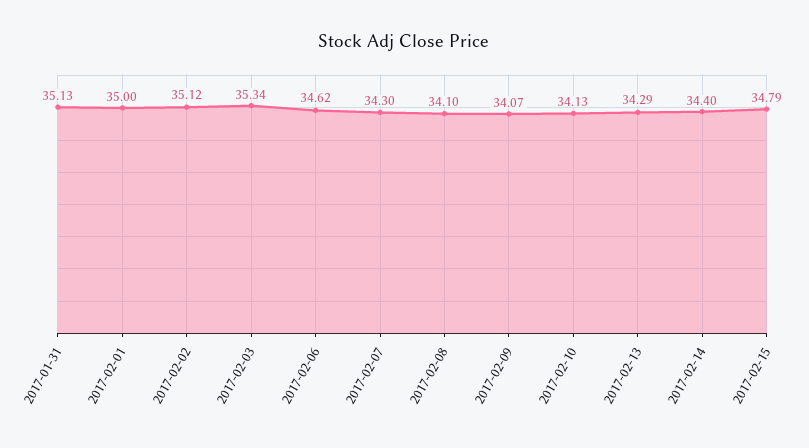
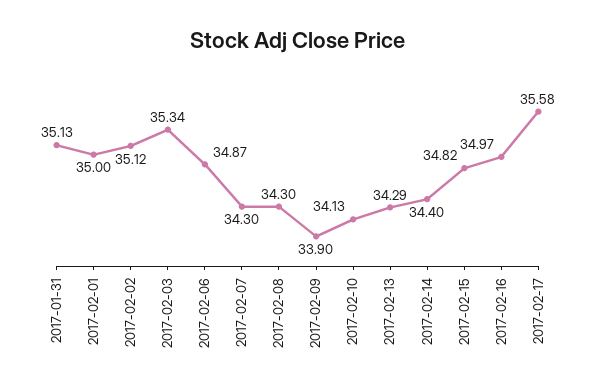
2017-02-06: 34.62 -> 34.87
2017-02-08: 34.1 -> 34.3
2017-02-09: 34.07 -> 33.9
2017-02-15: 34.79 -> 34.82
2017-02-16: none -> 34.97
2017-02-17: none -> 35.58

